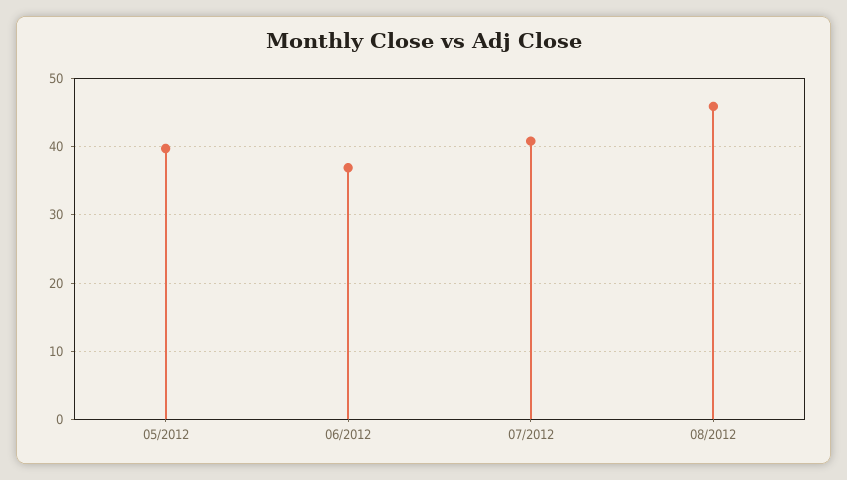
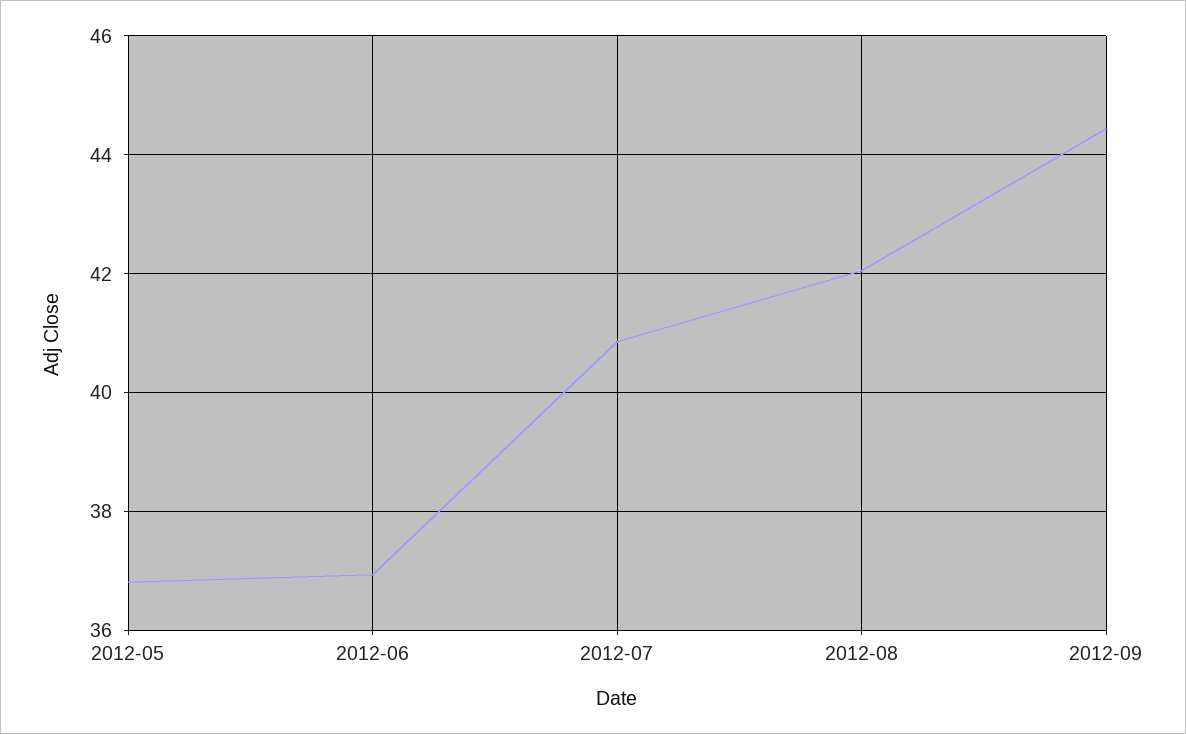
05/2012: 40 -> 36.8
08/2012: 46 -> 42
2012-09: none -> 44.4

